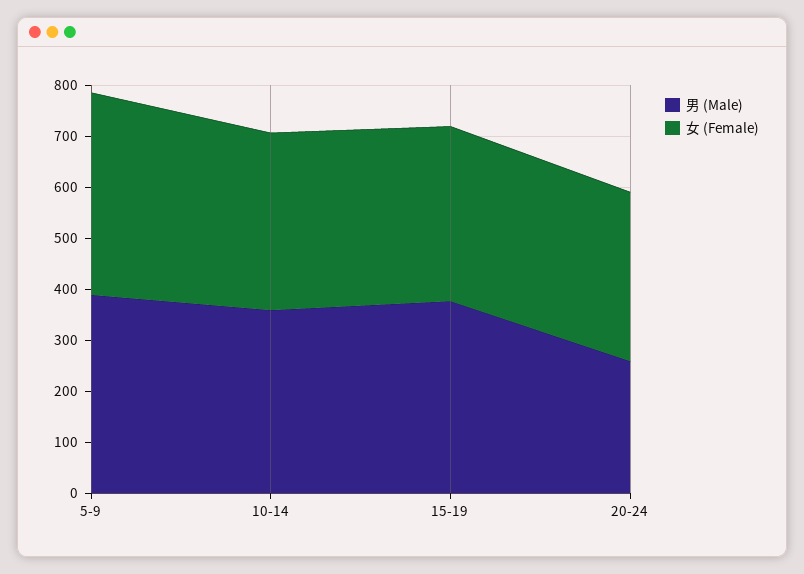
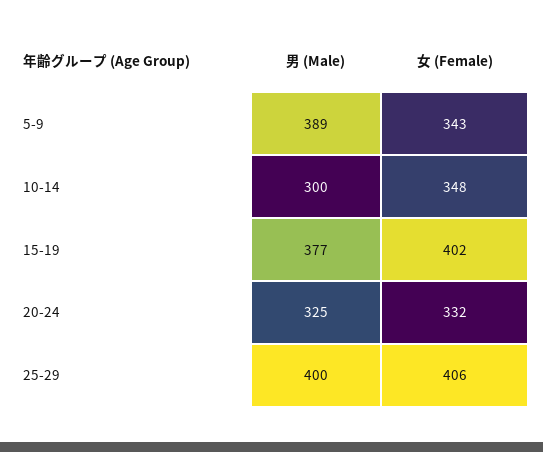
女 (Female), 5-9: 400 -> 343
男 (Male), 10-14: 360 -> 300
女 (Female), 15-19: 340 -> 402
男 (Male), 20-24: 260 -> 325
男 (Male), 25-29: none -> 400
女 (Female), 25-29: none -> 406

